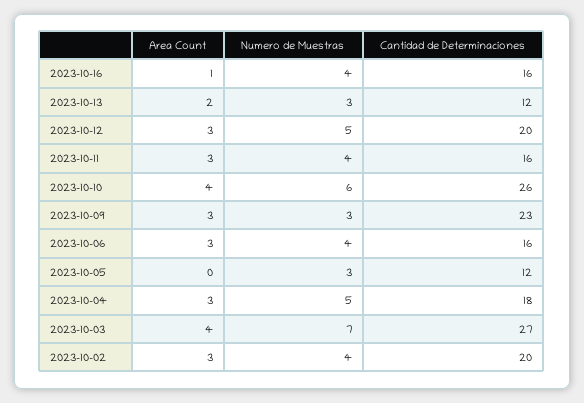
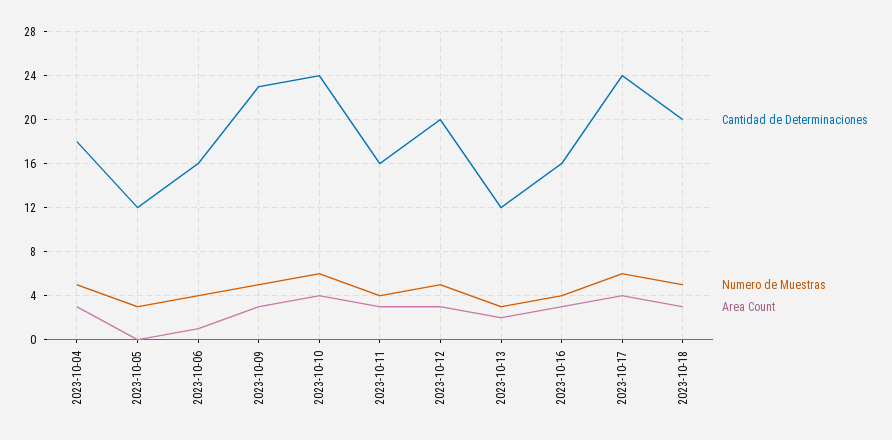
Area Count, 2023-10-16: 1 -> 3
Cantidad de Determinaciones, 2023-10-10: 26 -> 24
Numero de Muestras, 2023-10-09: 3 -> 5
Area Count, 2023-10-06: 3 -> 1
Area Count, 2023-10-03: 4 -> none
Numero de Muestras, 2023-10-03: 7 -> none
Cantidad de Determinaciones, 2023-10-03: 27 -> none
Area Count, 2023-10-02: 3 -> none
Numero de Muestras, 2023-10-02: 4 -> none
Cantidad de Determinaciones, 2023-10-02: 20 -> none
Cantidad de Determinaciones, 2023-10-17: none -> 24
Numero de Muestras, 2023-10-17: none -> 6
Area Count, 2023-10-17: none -> 4
Cantidad de Determinaciones, 2023-10-18: none -> 20
Numero de Muestras, 2023-10-18: none -> 5
Area Count, 2023-10-18: none -> 3

